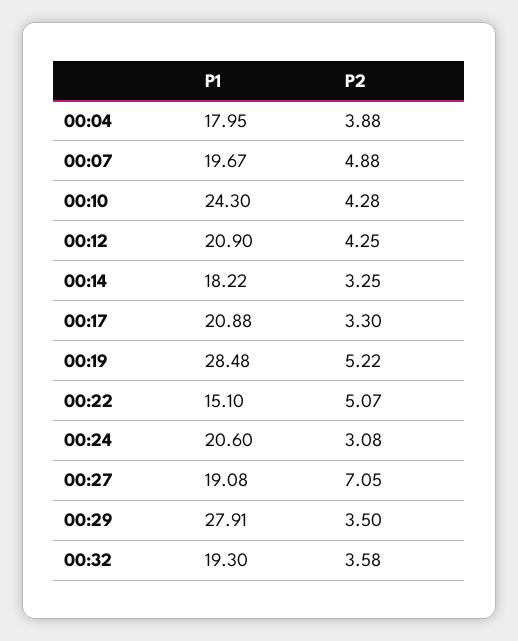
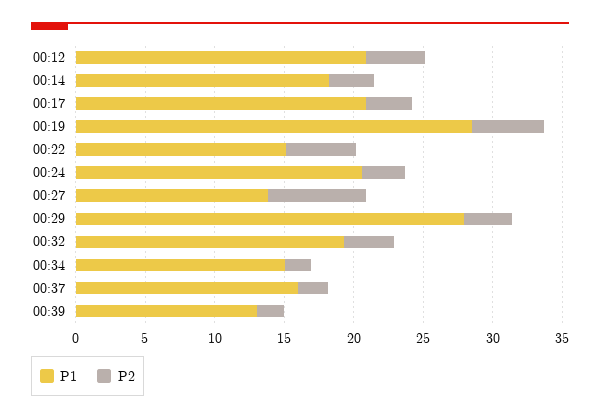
P1, 00:04: 17.95 -> none
P2, 00:04: 3.88 -> none
P1, 00:07: 19.67 -> none
P2, 00:07: 4.88 -> none
P1, 00:10: 24.3 -> none
P2, 00:10: 4.28 -> none
P1, 00:27: 19.08 -> 14
P1, 00:34: none -> 15
P2, 00:34: none -> 2
P1, 00:37: none -> 16
P2, 00:37: none -> 2
P1, 00:39: none -> 13
P2, 00:39: none -> 2

